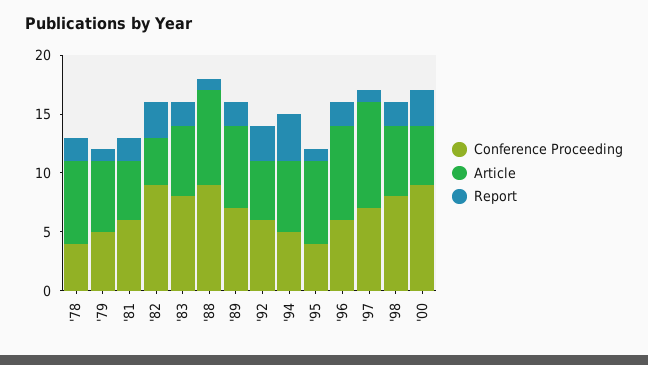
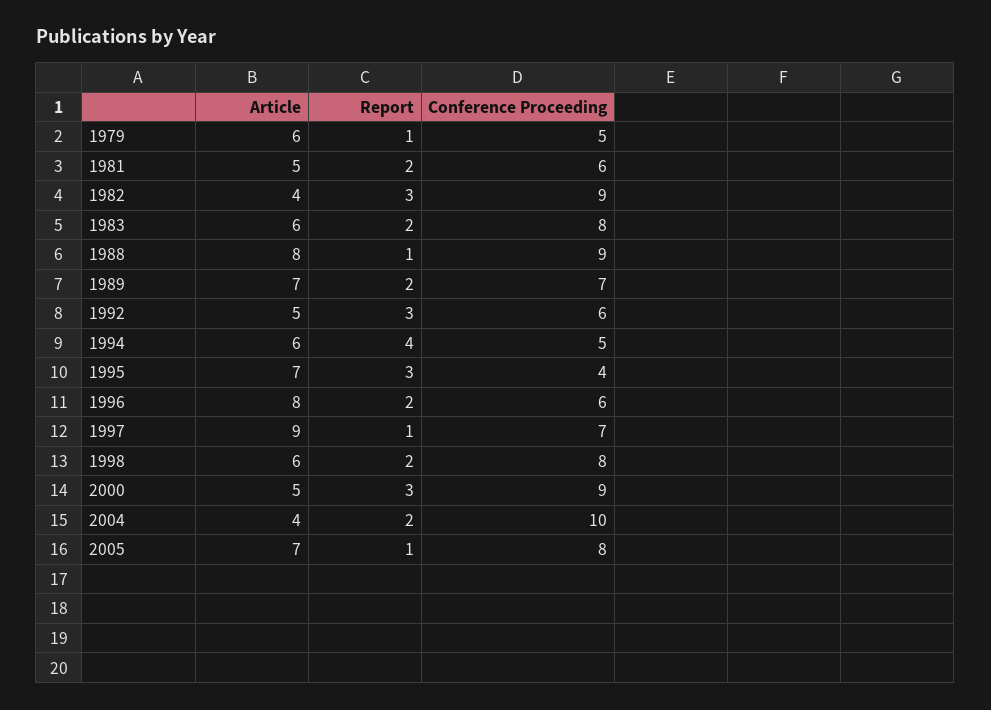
Conference Proceeding, '78: 4 -> none
Article, '78: 7 -> none
Report, '78: 2 -> none
Report, '95: 1 -> 3
Article, 2004: none -> 4
Report, 2004: none -> 2
Conference Proceeding, 2004: none -> 10
Article, 2005: none -> 7
Report, 2005: none -> 1
Conference Proceeding, 2005: none -> 8

